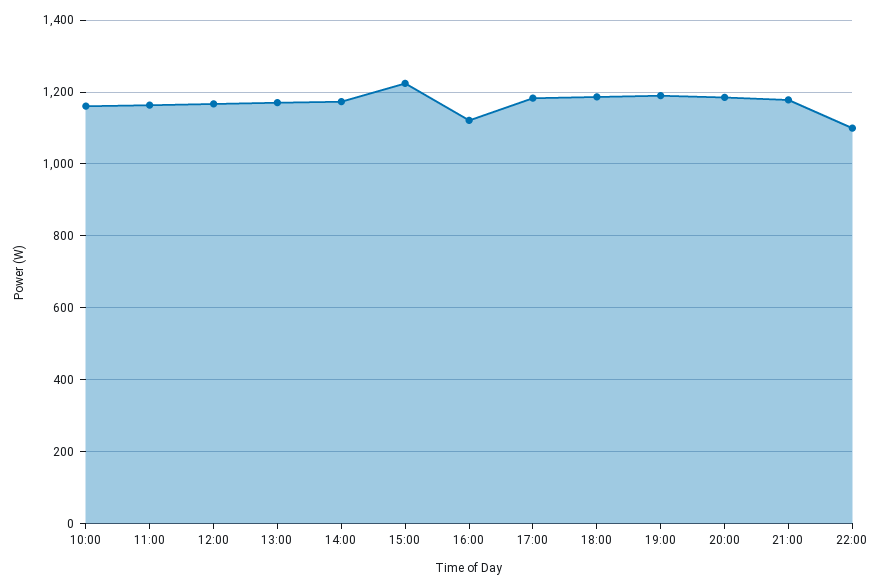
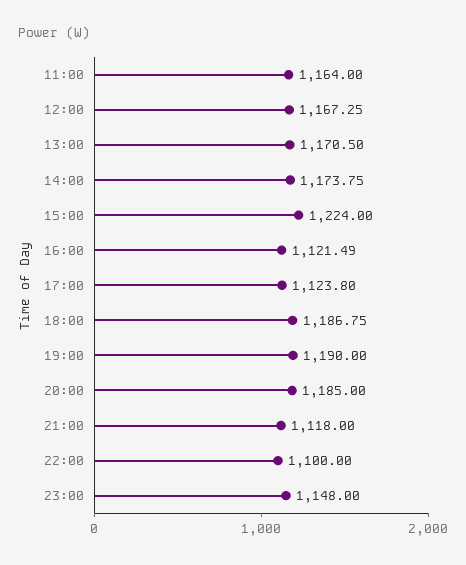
10:00: 1160 -> none
17:00: 1180 -> 1123.8
21:00: 1180 -> 1118
23:00: none -> 1148

